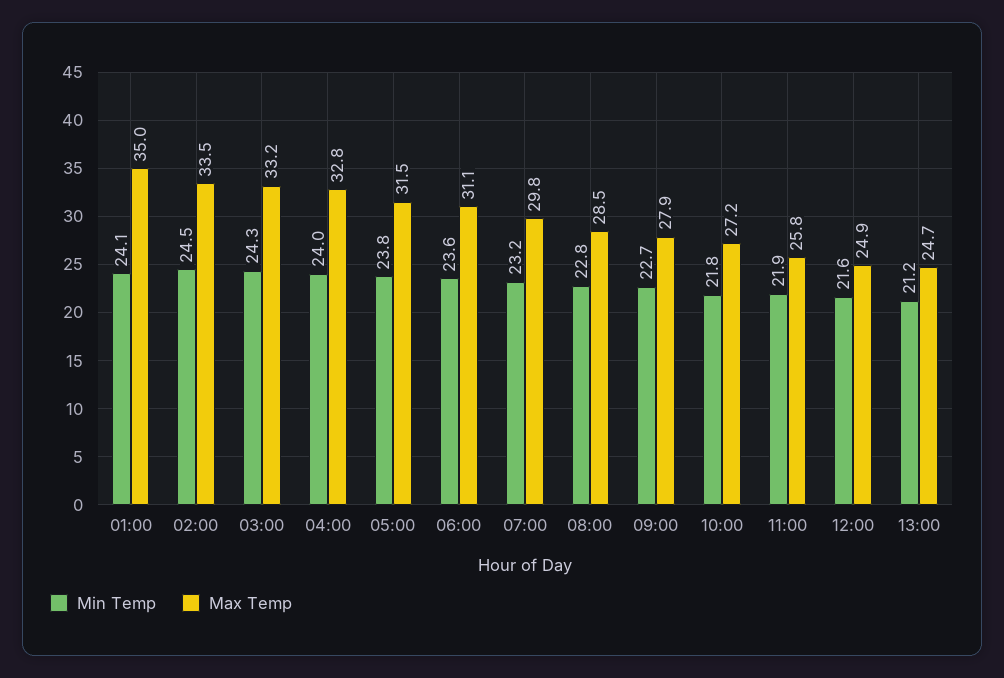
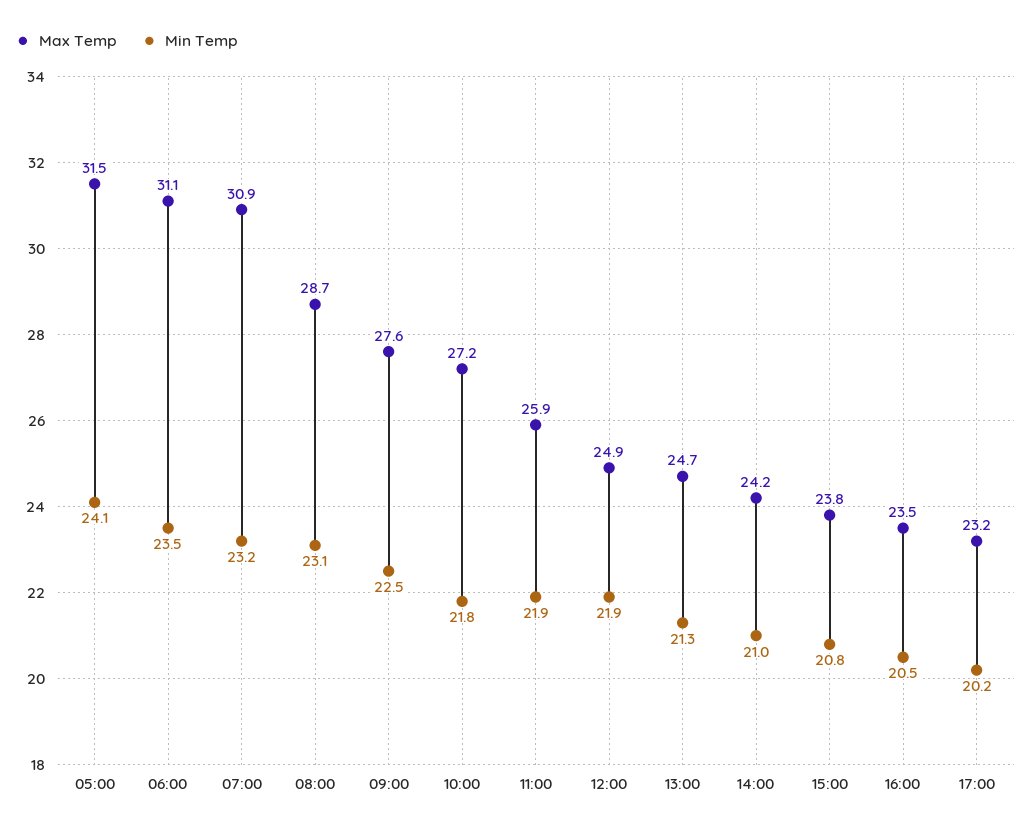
Min Temp, 01:00: 24.1 -> none
Max Temp, 01:00: 35 -> none
Min Temp, 02:00: 24.5 -> none
Max Temp, 02:00: 33.5 -> none
Min Temp, 03:00: 24.3 -> none
Max Temp, 03:00: 33.2 -> none
Min Temp, 04:00: 24 -> none
Max Temp, 04:00: 32.8 -> none
Min Temp, 05:00: 23.8 -> 24.1
Min Temp, 06:00: 23.6 -> 23.5
Max Temp, 07:00: 29.8 -> 30.9
Min Temp, 08:00: 22.8 -> 23.1
Max Temp, 08:00: 28.5 -> 28.7
Min Temp, 09:00: 22.7 -> 22.5
Max Temp, 09:00: 27.9 -> 27.6
Max Temp, 11:00: 25.8 -> 25.9
Min Temp, 12:00: 21.6 -> 21.9
Min Temp, 13:00: 21.2 -> 21.3
Max Temp, 14:00: none -> 24.2
Min Temp, 14:00: none -> 21
Max Temp, 15:00: none -> 23.8
Min Temp, 15:00: none -> 20.8
Max Temp, 16:00: none -> 23.5
Min Temp, 16:00: none -> 20.5
Max Temp, 17:00: none -> 23.2
Min Temp, 17:00: none -> 20.2

